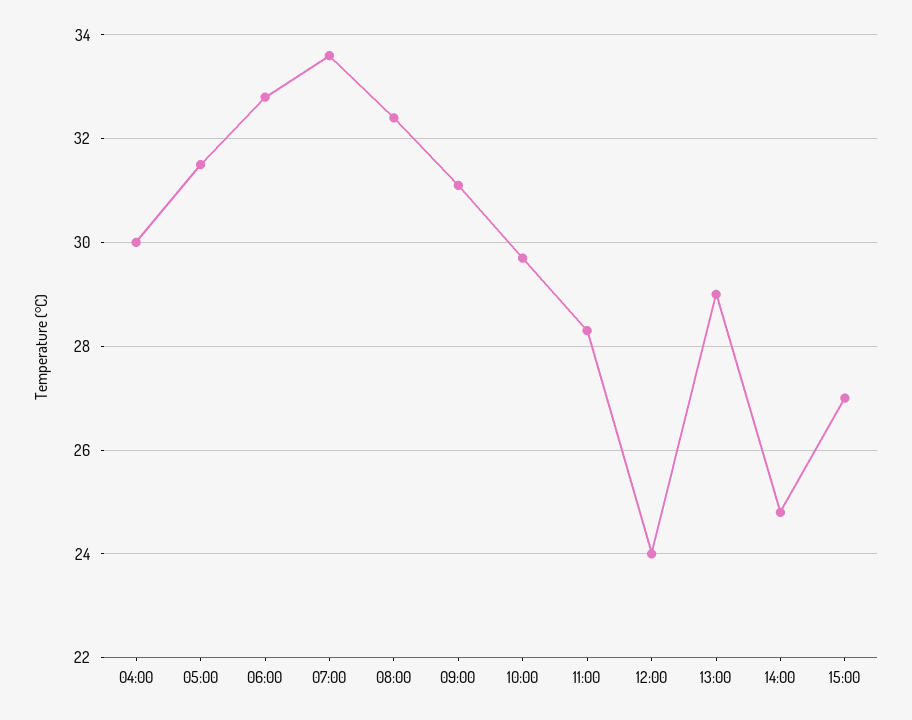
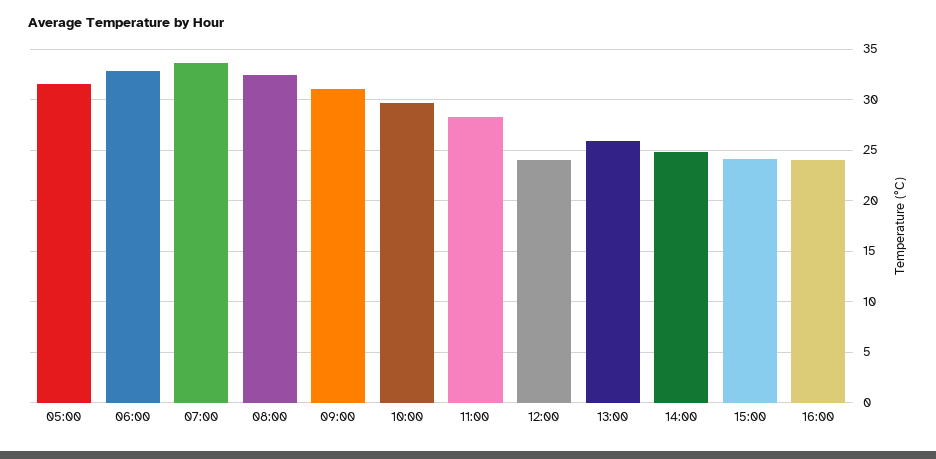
04:00: 30 -> none
13:00: 29 -> 26
15:00: 27 -> 24
16:00: none -> 24

